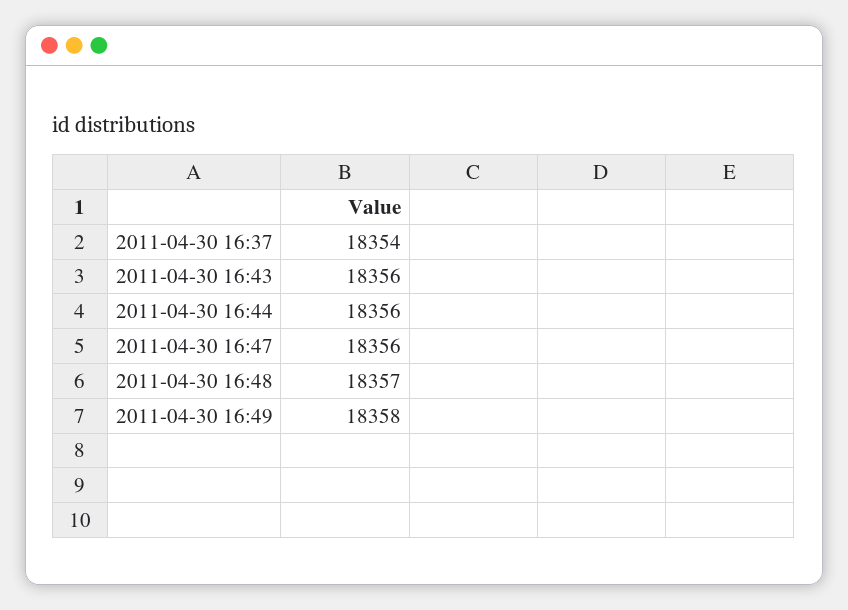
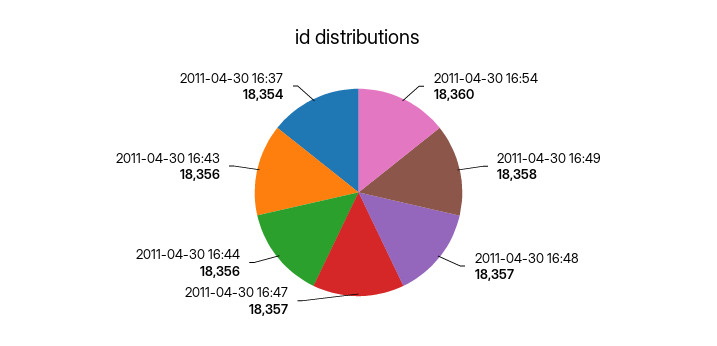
2011-04-30 16:47: 18356 -> 18357
2011-04-30 16:54: none -> 18360

